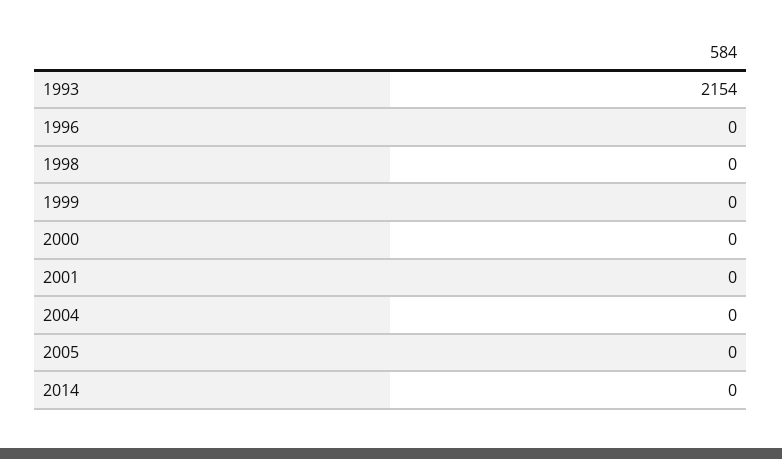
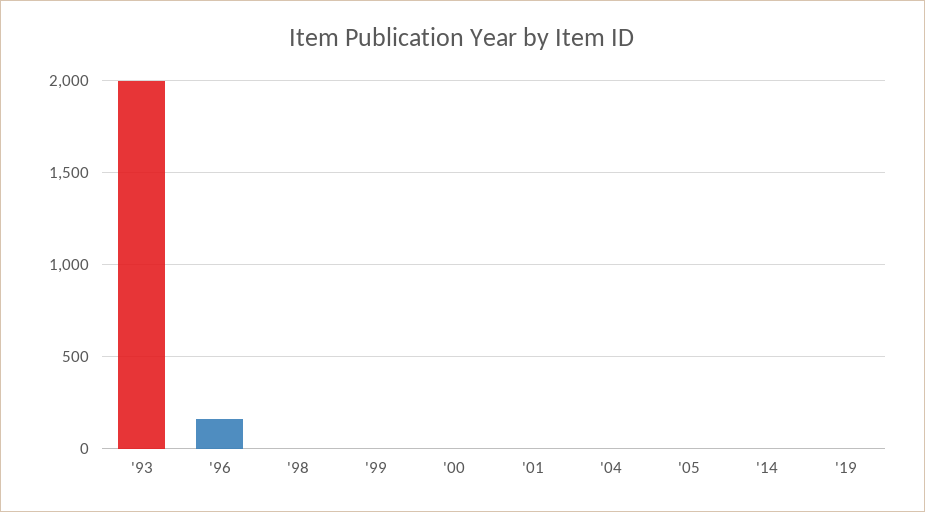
1993: 2154 -> 2000
1996: 0 -> 150
'19: none -> 0

